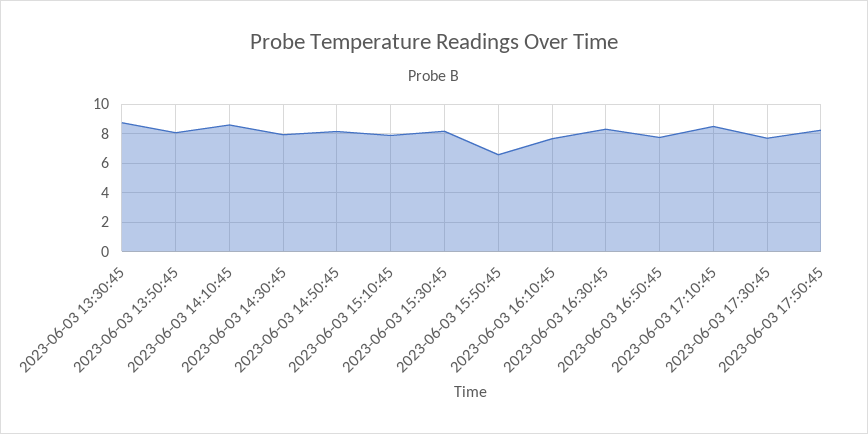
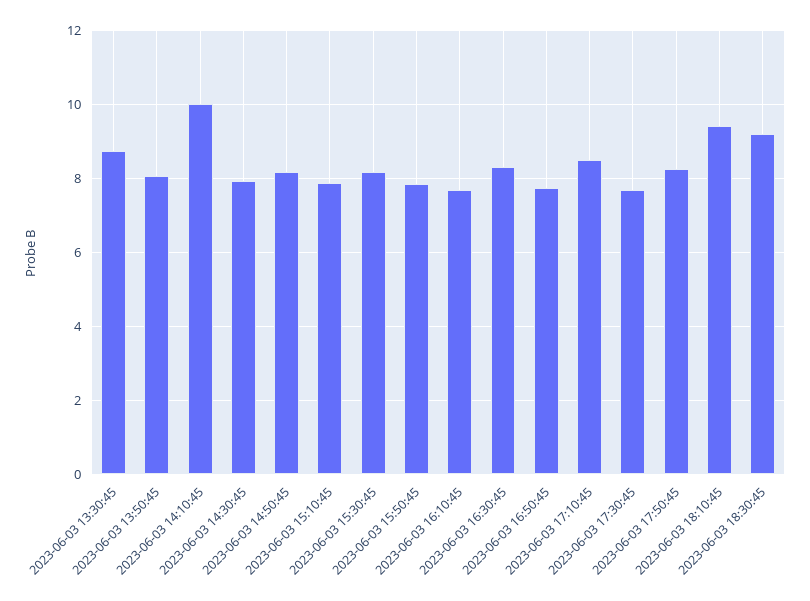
2023-06-03 14:10:45: 8.5 -> 10
2023-06-03 15:50:45: 6.5 -> 7.8
2023-06-03 18:10:45: none -> 9.4
2023-06-03 18:30:45: none -> 9.2

